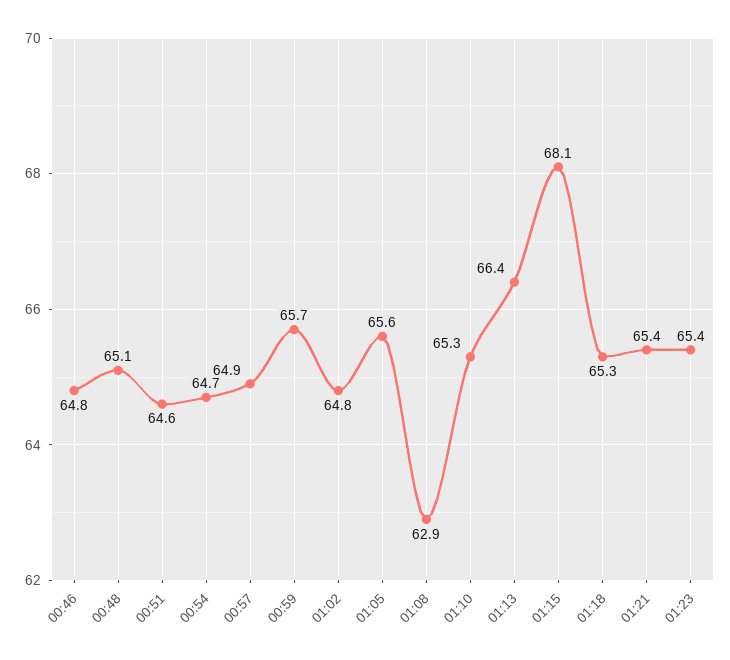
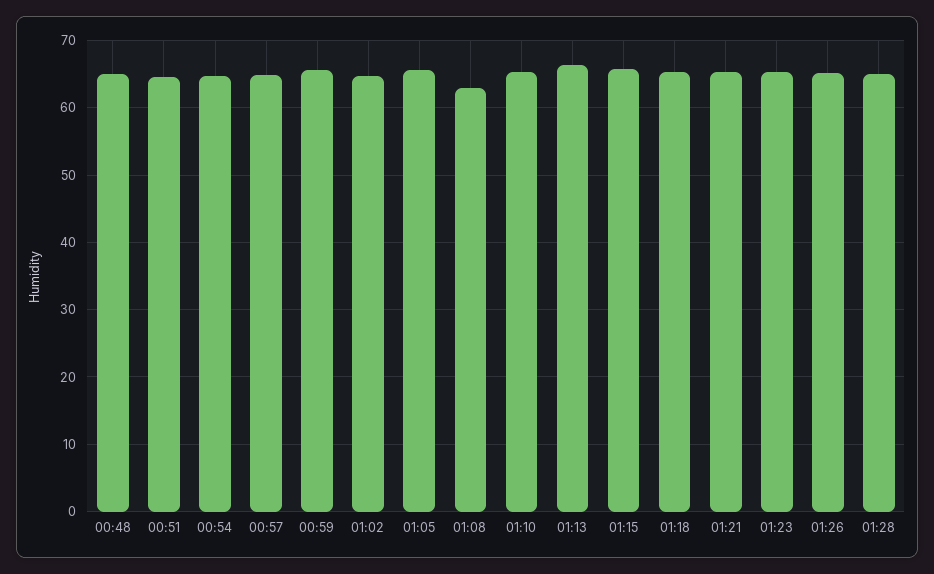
00:46: 64.8 -> none
01:15: 68.1 -> 66
01:26: none -> 65
01:28: none -> 65

